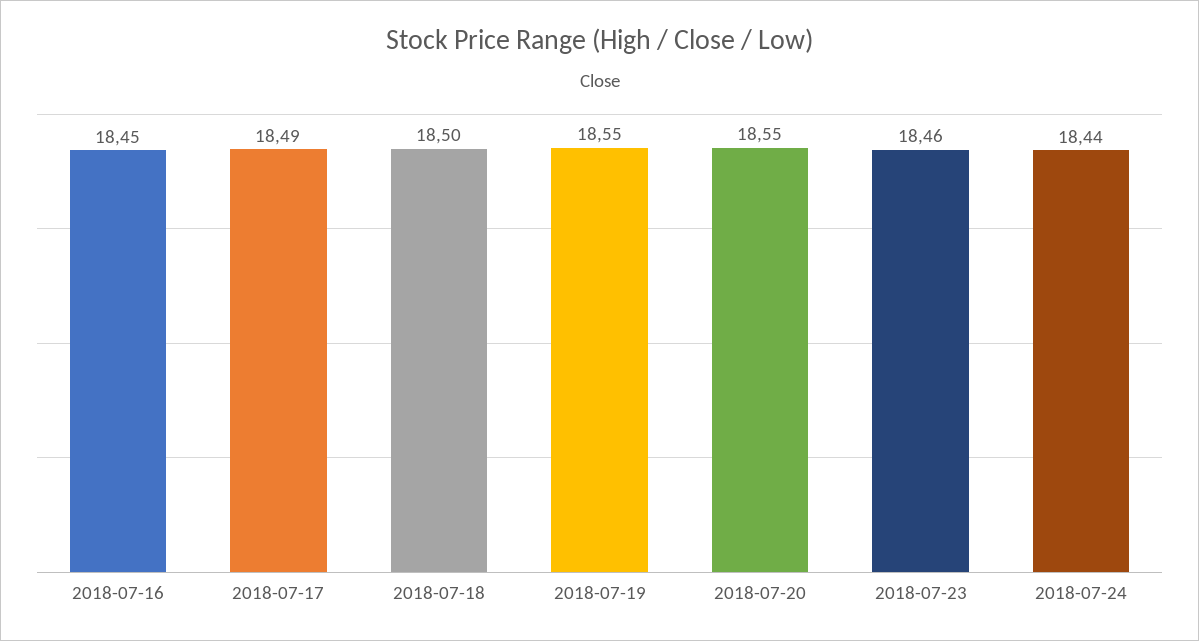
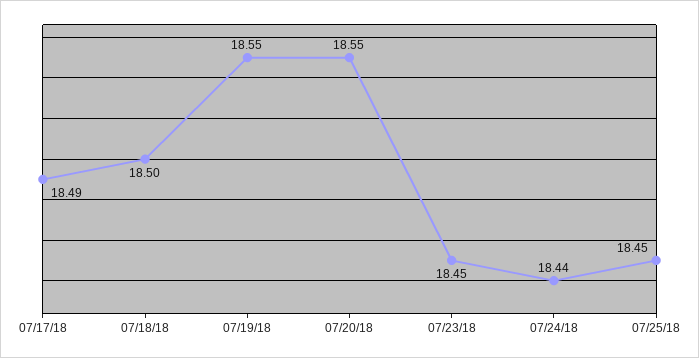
2018-07-16: 18.45 -> none
2018-07-23: 18.46 -> 18.45
07/25/18: none -> 18.45

